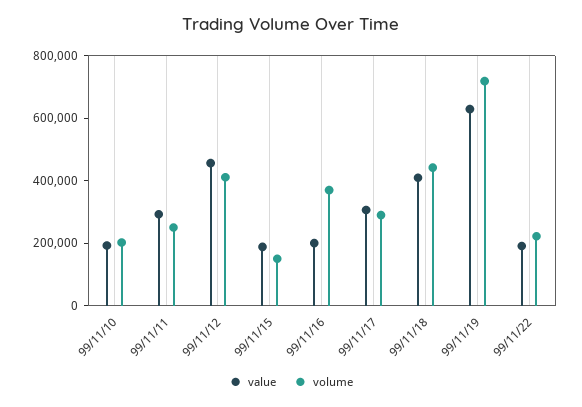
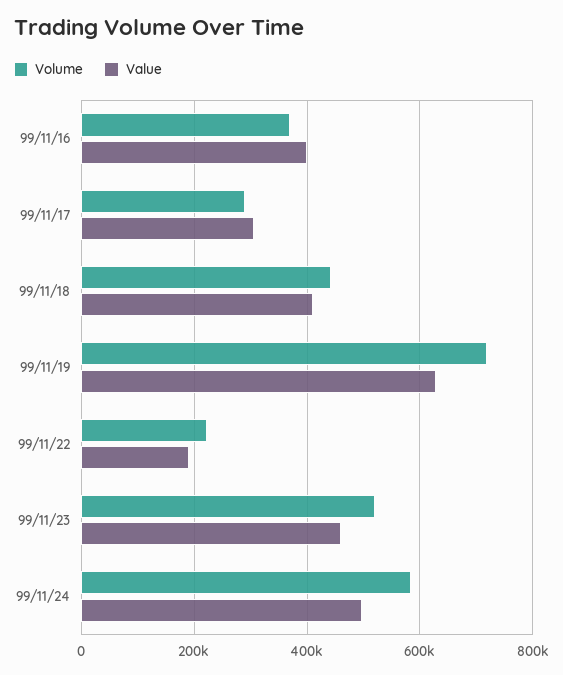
value, 99/11/10: 200000 -> none
volume, 99/11/10: 200000 -> none
value, 99/11/11: 300000 -> none
volume, 99/11/11: 250000 -> none
value, 99/11/12: 450000 -> none
volume, 99/11/12: 400000 -> none
value, 99/11/15: 200000 -> none
volume, 99/11/15: 150000 -> none
value, 99/11/16: 200000 -> 400000
volume, 99/11/23: none -> 520000
value, 99/11/23: none -> 460000
volume, 99/11/24: none -> 580000
value, 99/11/24: none -> 500000

